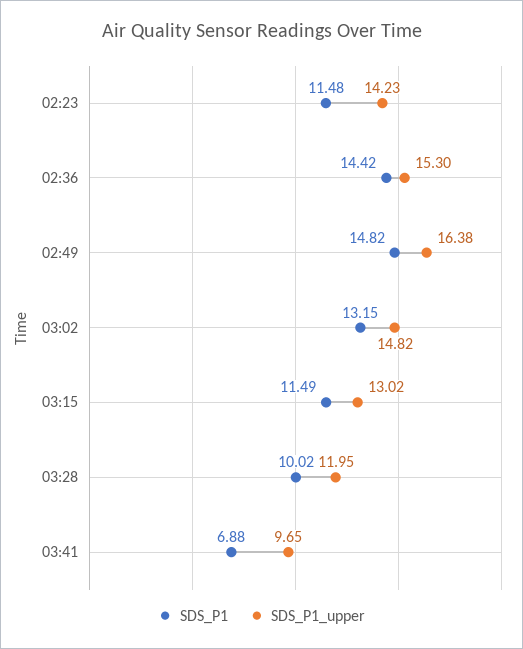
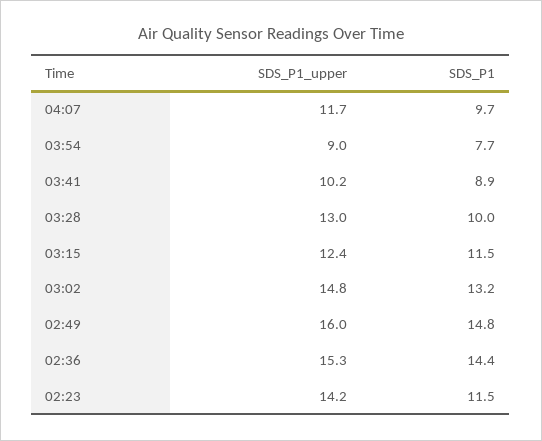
SDS_P1_upper, 02:49: 16.38 -> 16
SDS_P1_upper, 03:15: 13.02 -> 12.4
SDS_P1_upper, 03:28: 11.95 -> 13
SDS_P1, 03:41: 6.88 -> 8.9
SDS_P1_upper, 03:41: 9.65 -> 10.2
SDS_P1_upper, 04:07: none -> 11.7
SDS_P1, 04:07: none -> 9.7
SDS_P1_upper, 03:54: none -> 9
SDS_P1, 03:54: none -> 7.7

